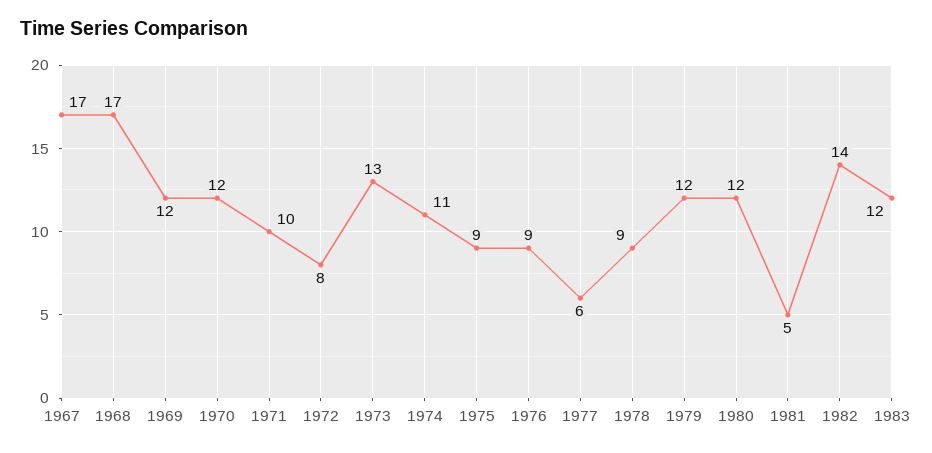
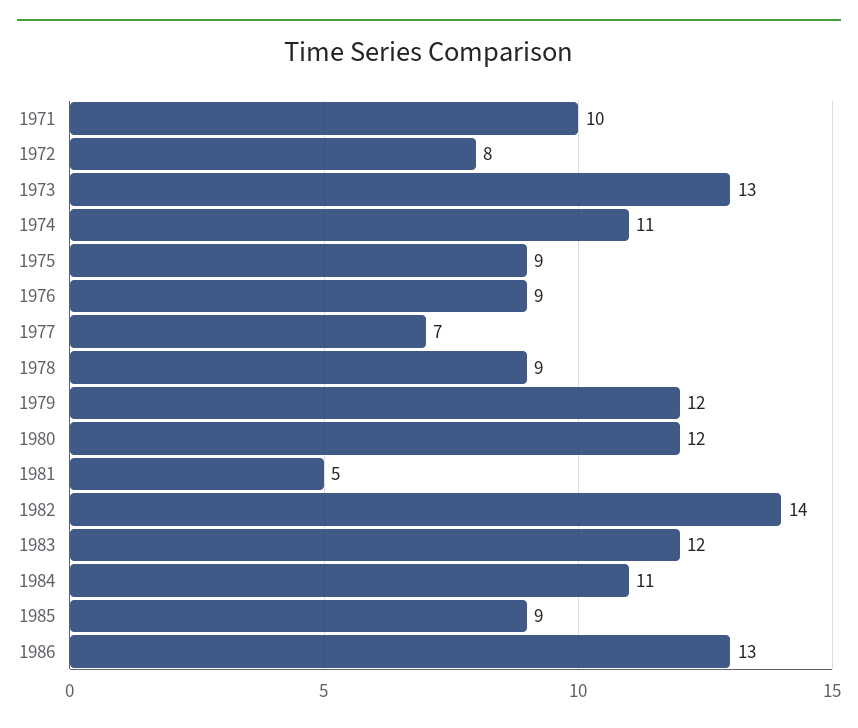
1967: 17 -> none
1968: 17 -> none
1969: 12 -> none
1970: 12 -> none
1977: 6 -> 7
1984: none -> 11
1985: none -> 9
1986: none -> 13

